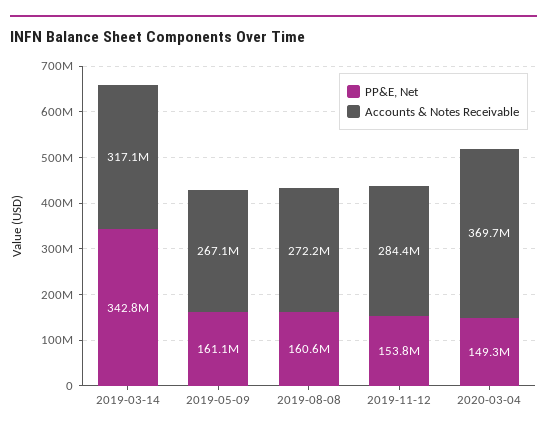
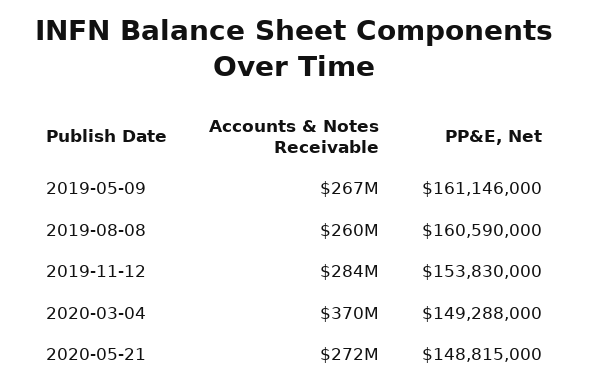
PP&E, Net, 2019-03-14: 342800000 -> none
Accounts & Notes Receivable, 2019-03-14: 317100000 -> none
Accounts & Notes Receivable, 2019-08-08: 272200000 -> 260000000
Accounts & Notes Receivable, 2020-05-21: none -> 272000000
PP&E, Net, 2020-05-21: none -> 148815000

